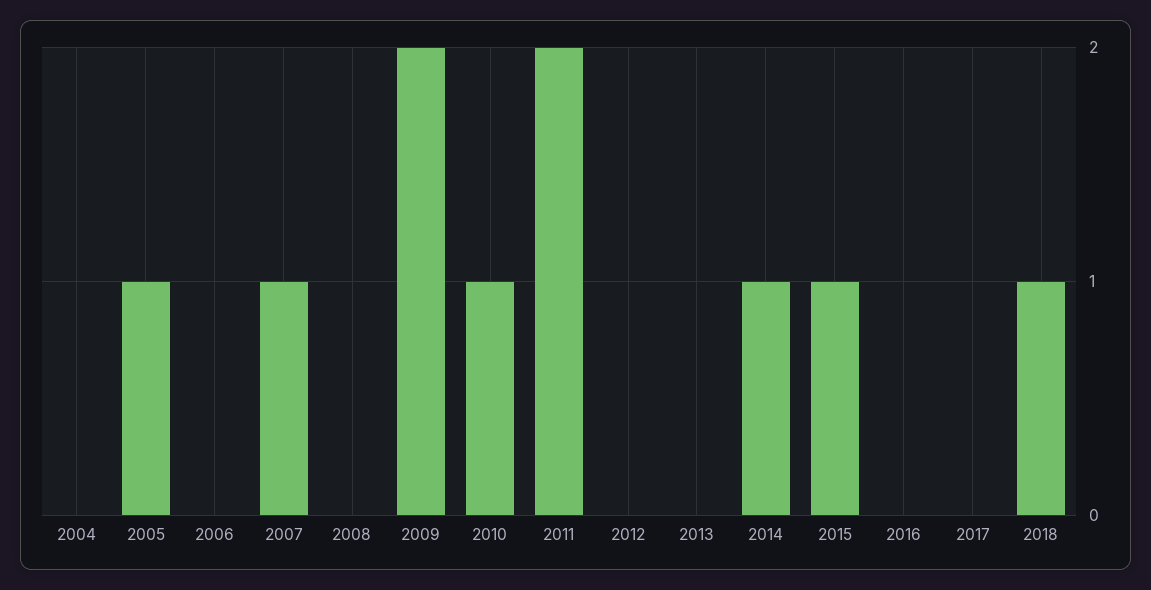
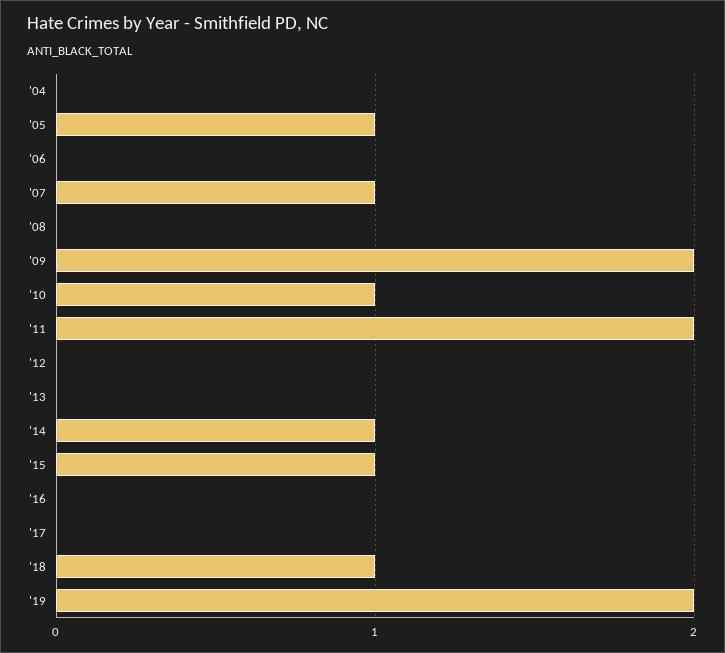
'19: none -> 2

